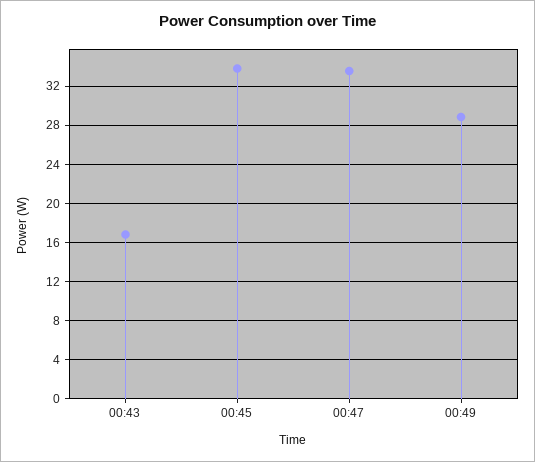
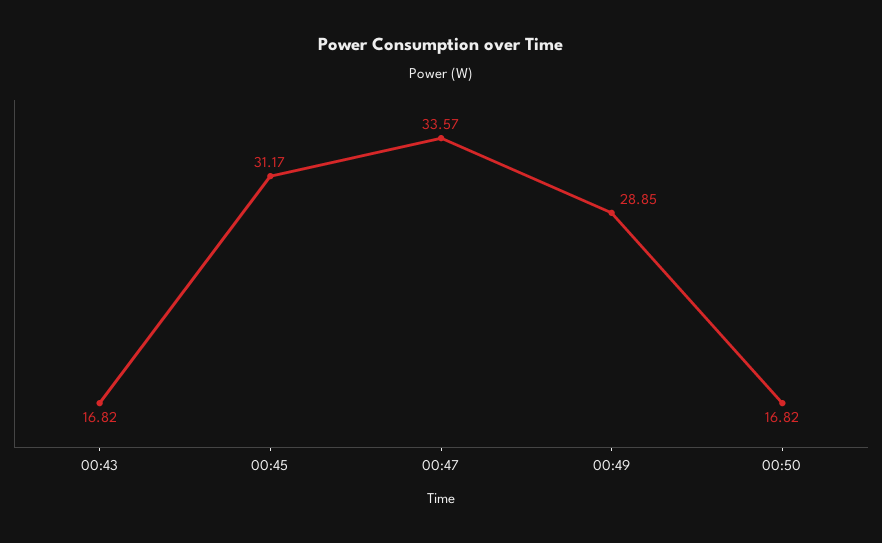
00:45: 34 -> 31.17
00:50: none -> 16.82

